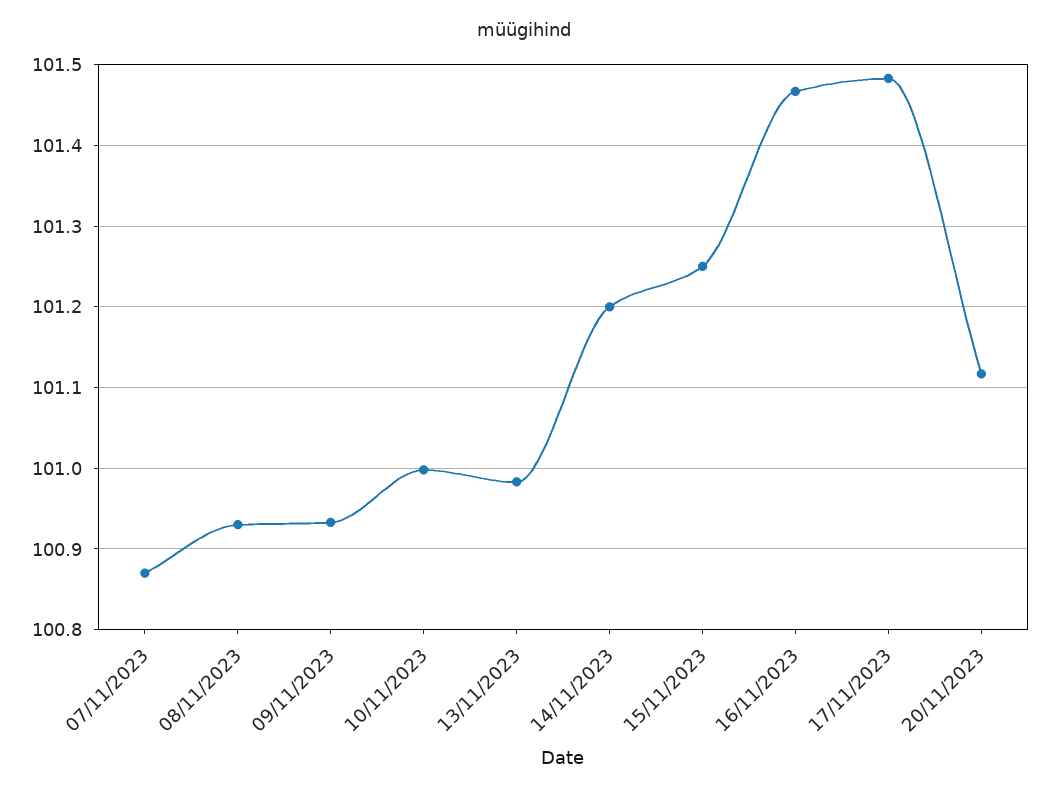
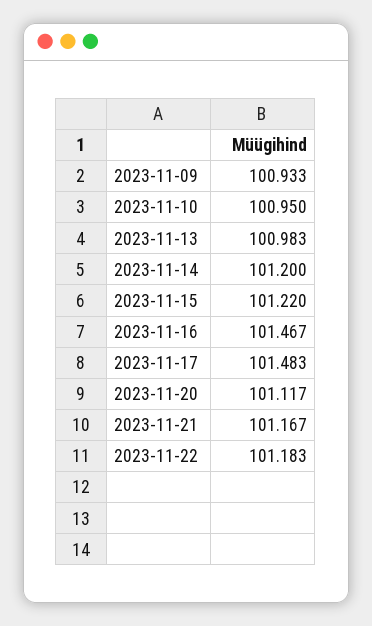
07/11/2023: 100.87 -> none
08/11/2023: 100.93 -> none
10/11/2023: 101 -> 100.95
15/11/2023: 101.25 -> 101.22
2023-11-21: none -> 101.167
2023-11-22: none -> 101.183

